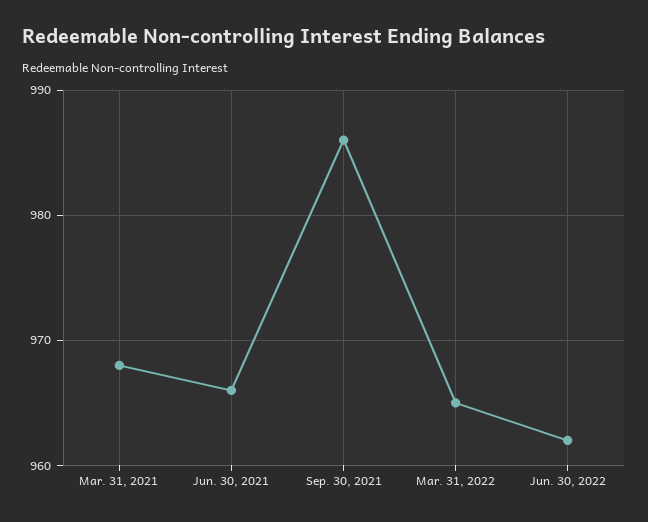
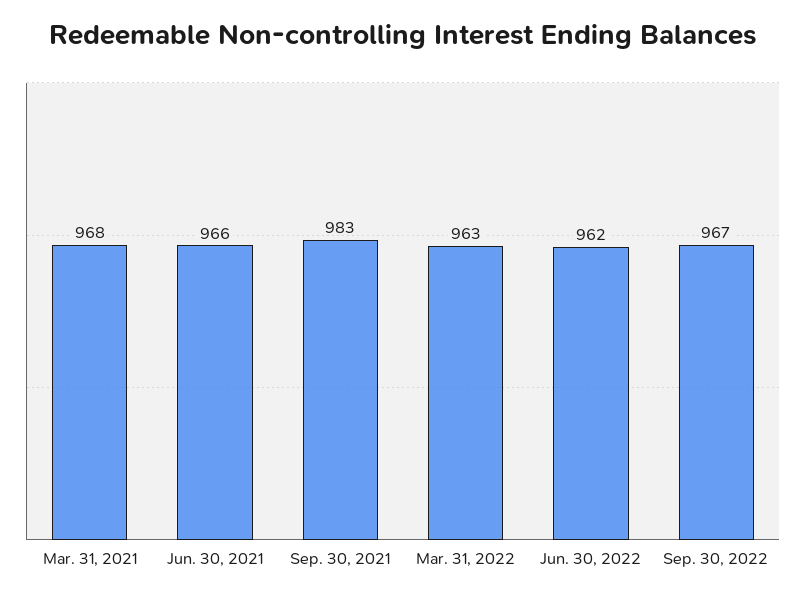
Sep. 30, 2021: 986 -> 983
Mar. 31, 2022: 965 -> 963
Sep. 30, 2022: none -> 967

